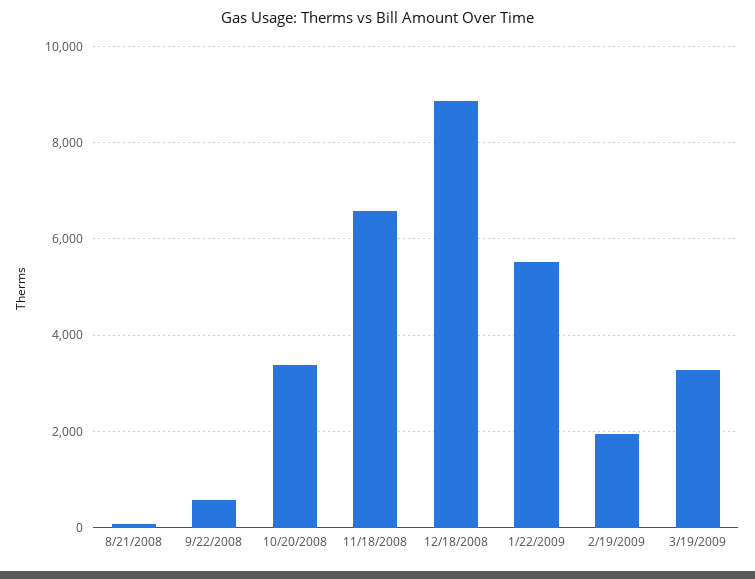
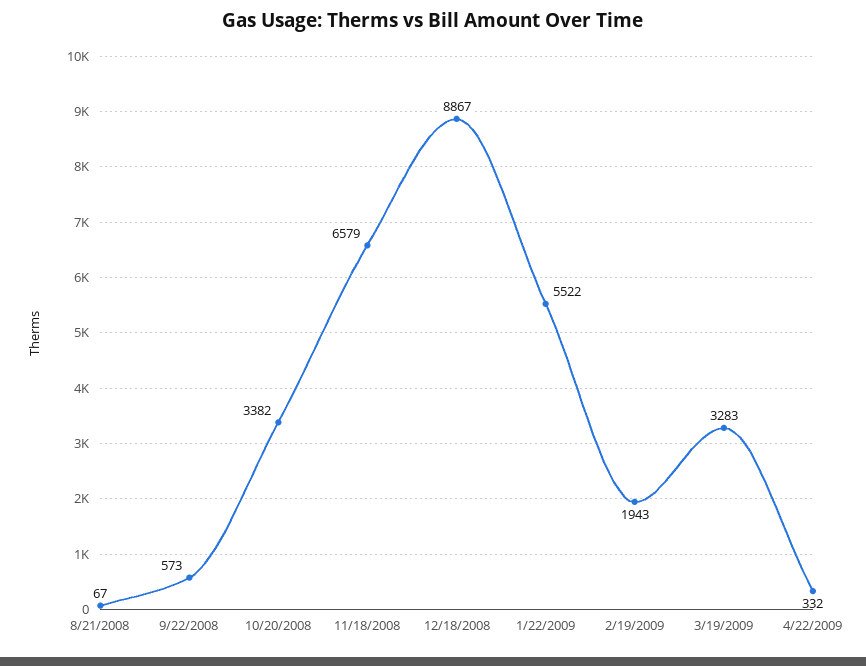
4/22/2009: none -> 332

